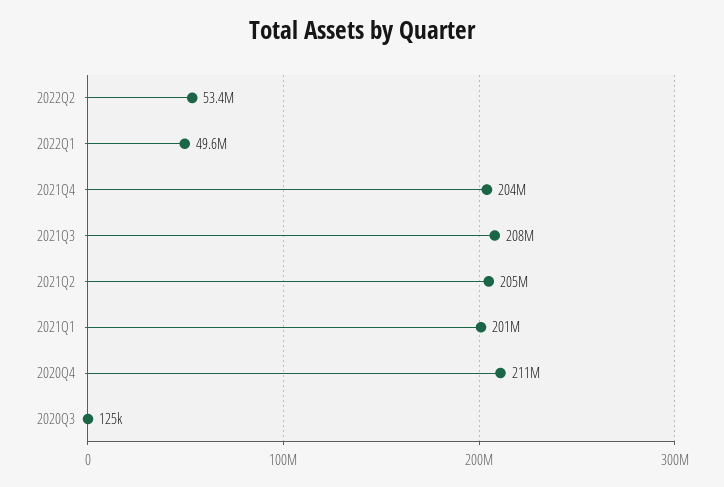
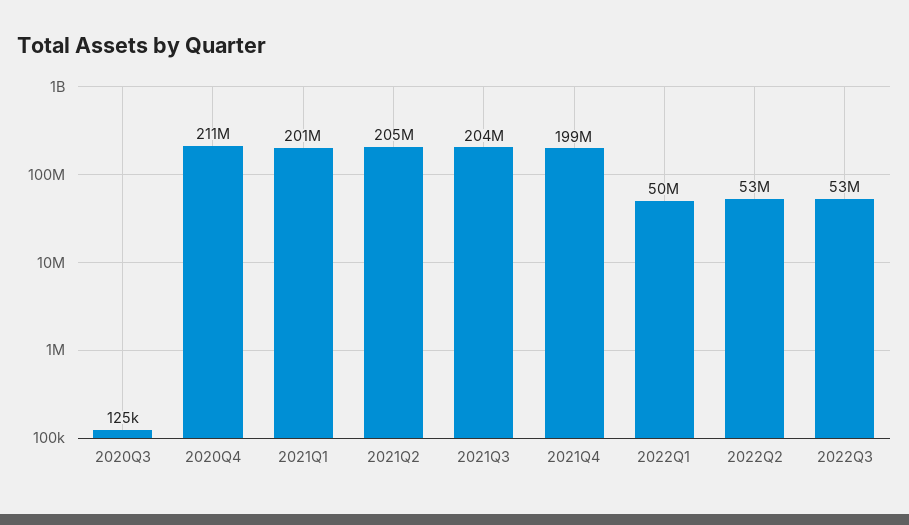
2021Q4: 204000000 -> 199000000
2021Q3: 208000000 -> 204000000
2022Q3: none -> 53000000

